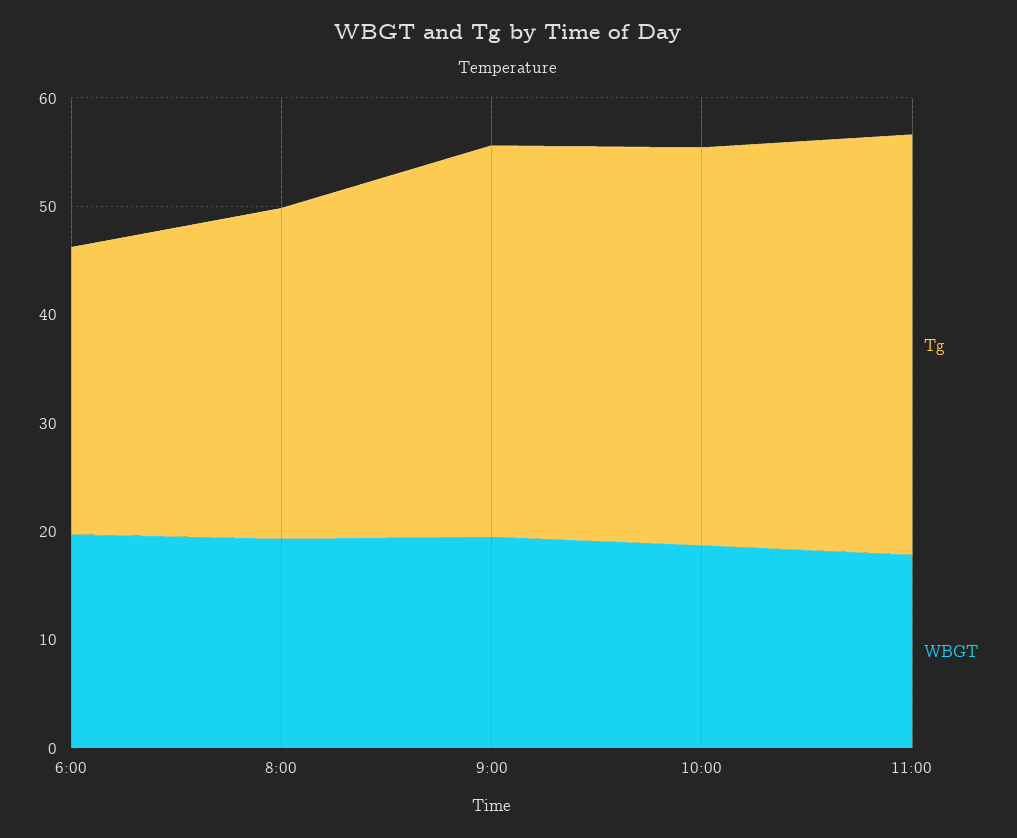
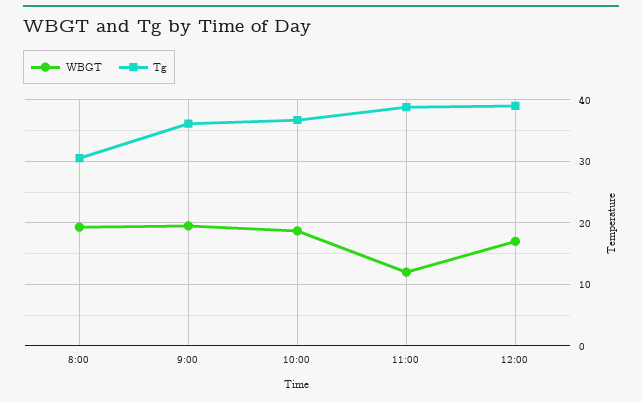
Tg, 6:00: 26 -> none
WBGT, 6:00: 20 -> none
WBGT, 11:00: 18 -> 12
WBGT, 12:00: none -> 17
Tg, 12:00: none -> 39

